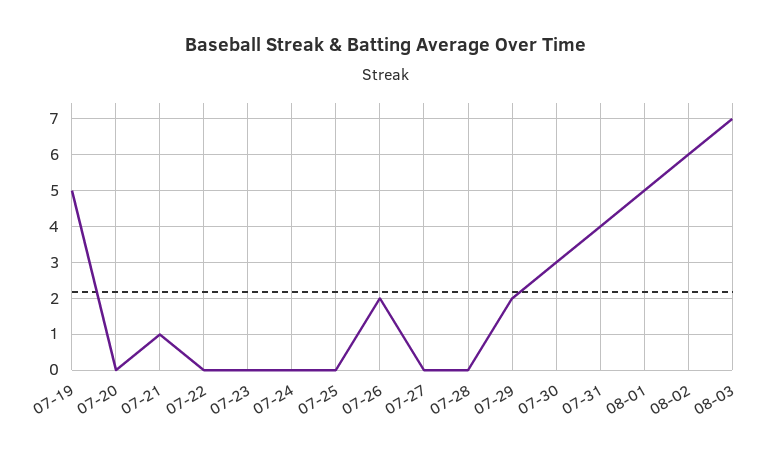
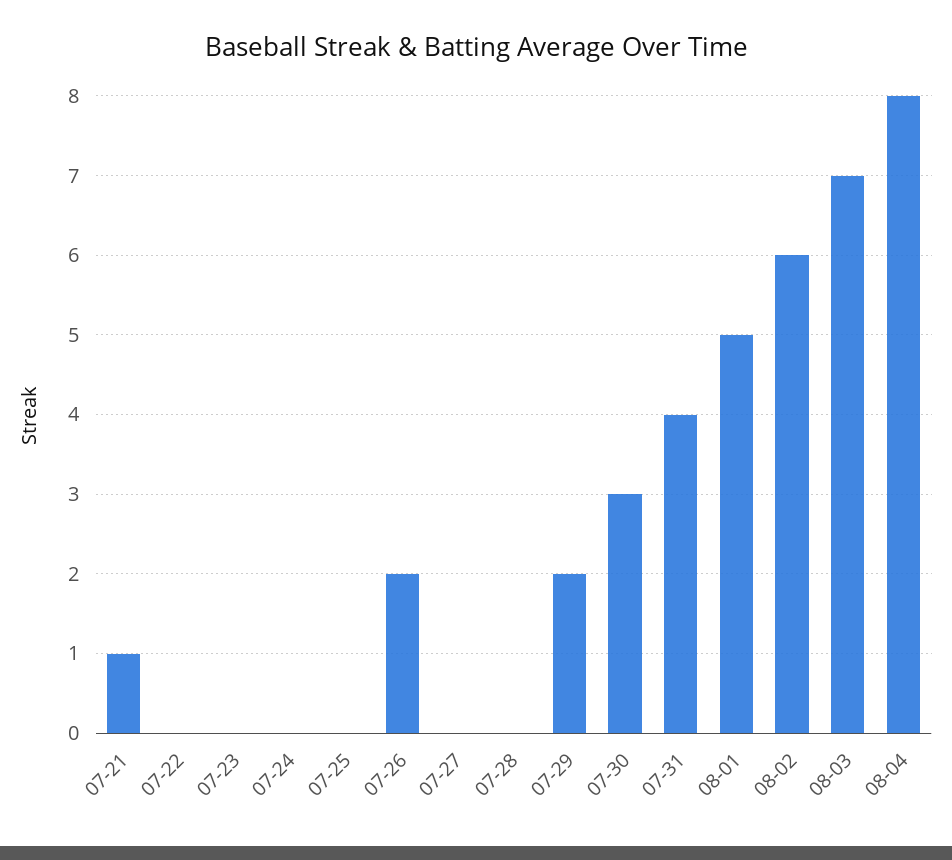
07-19: 5 -> none
07-20: 0 -> none
08-04: none -> 8

